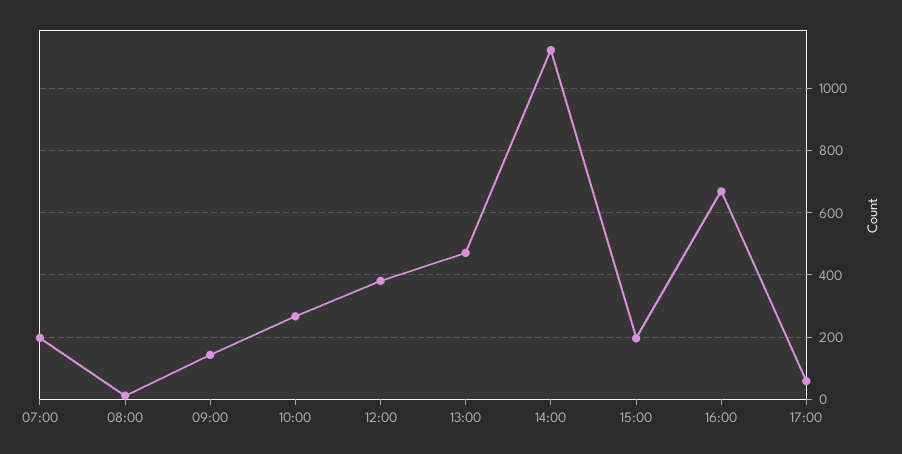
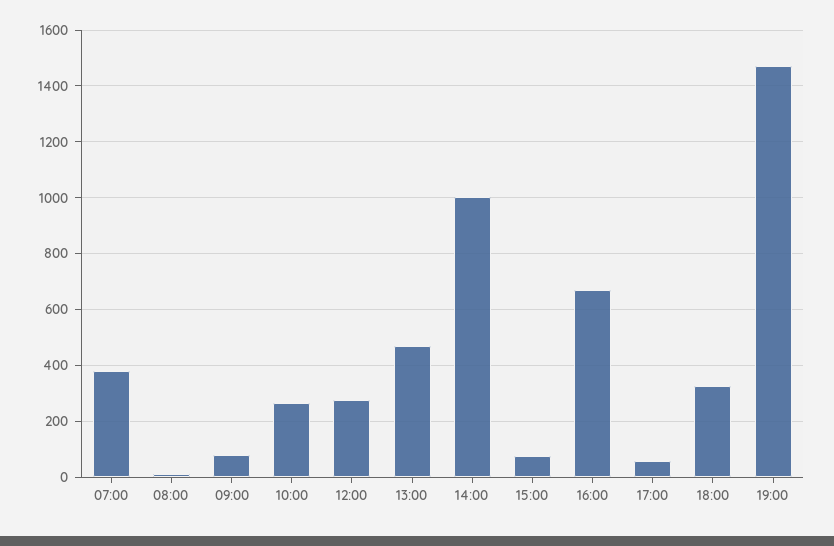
07:00: 200 -> 375
09:00: 140 -> 75
12:00: 380 -> 275
14:00: 1120 -> 1000
15:00: 200 -> 75
18:00: none -> 325
19:00: none -> 1475

